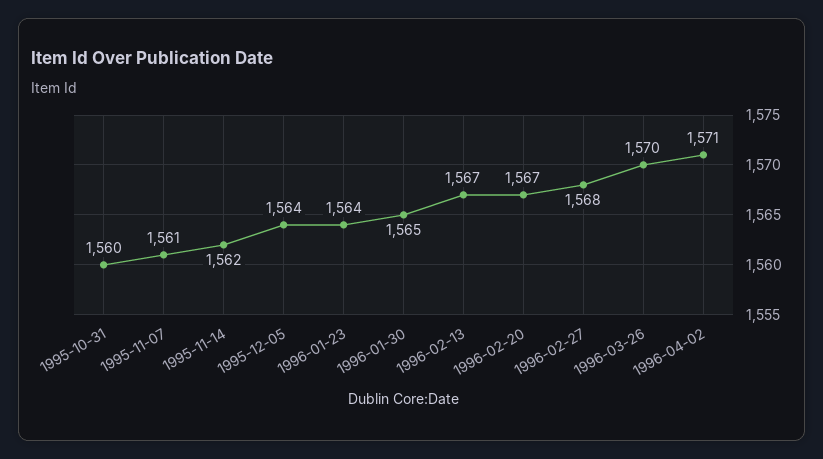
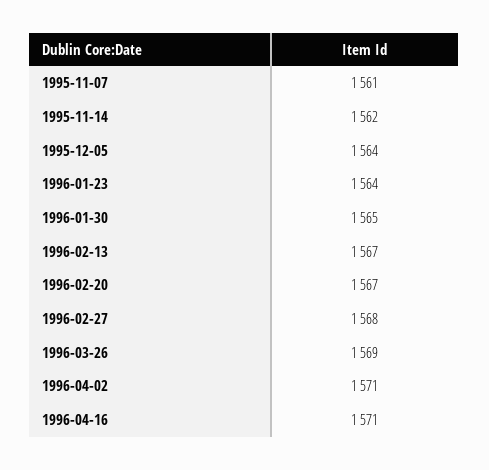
1995-10-31: 1560 -> none
1996-03-26: 1570 -> 1569
1996-04-16: none -> 1571

